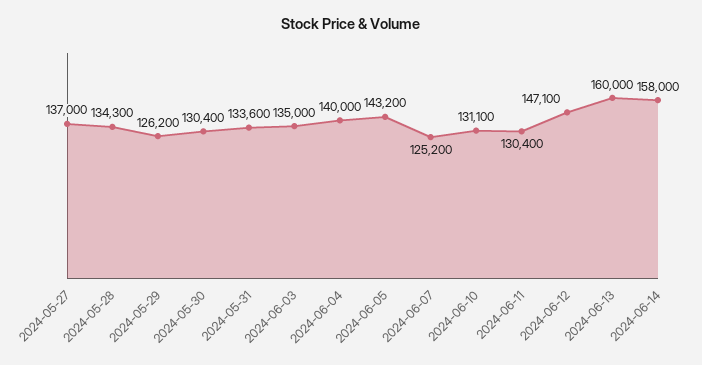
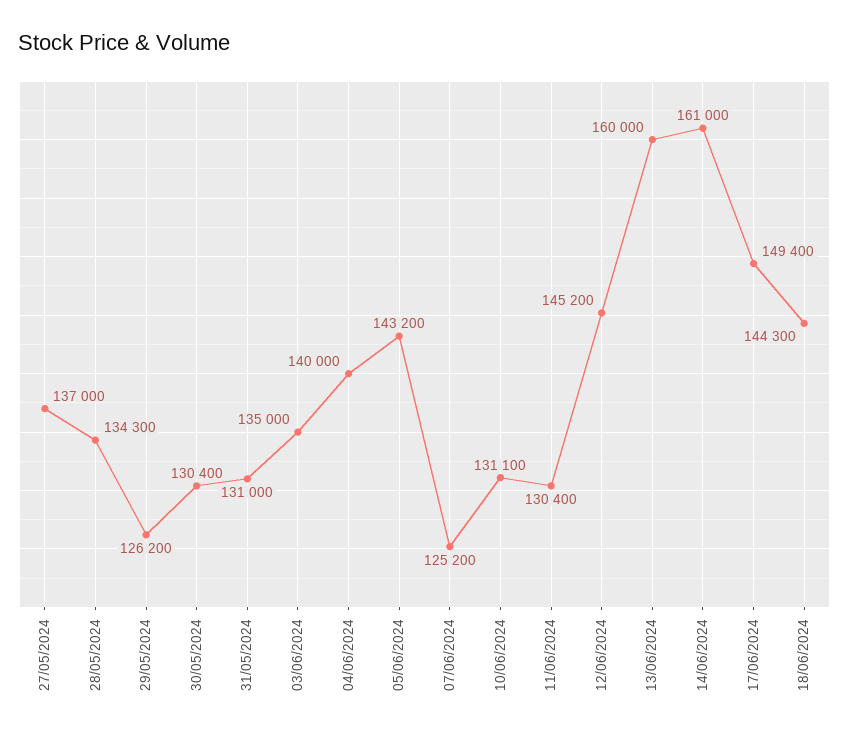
2024-05-31: 133600 -> 131000
2024-06-12: 147100 -> 145200
2024-06-14: 158000 -> 161000
17/06/2024: none -> 149400
18/06/2024: none -> 144300

